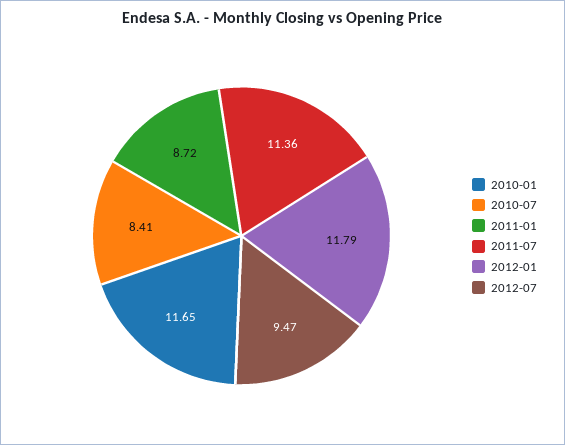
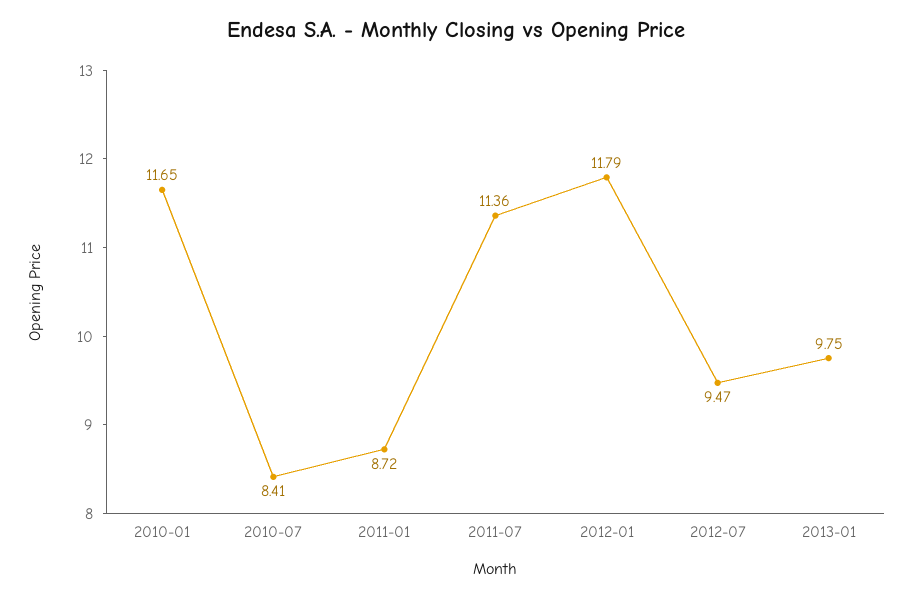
2013-01: none -> 9.75

